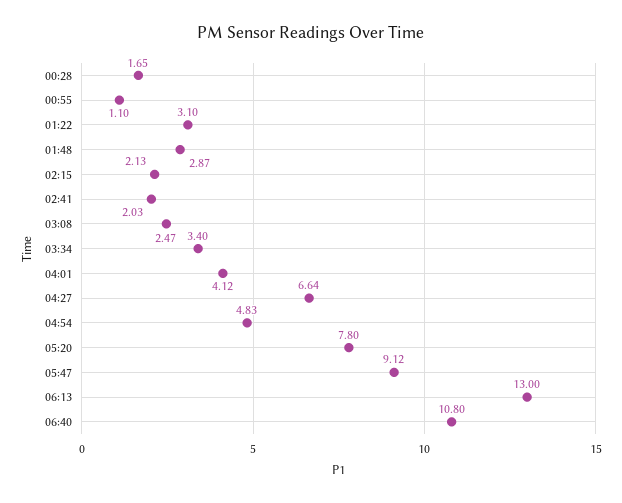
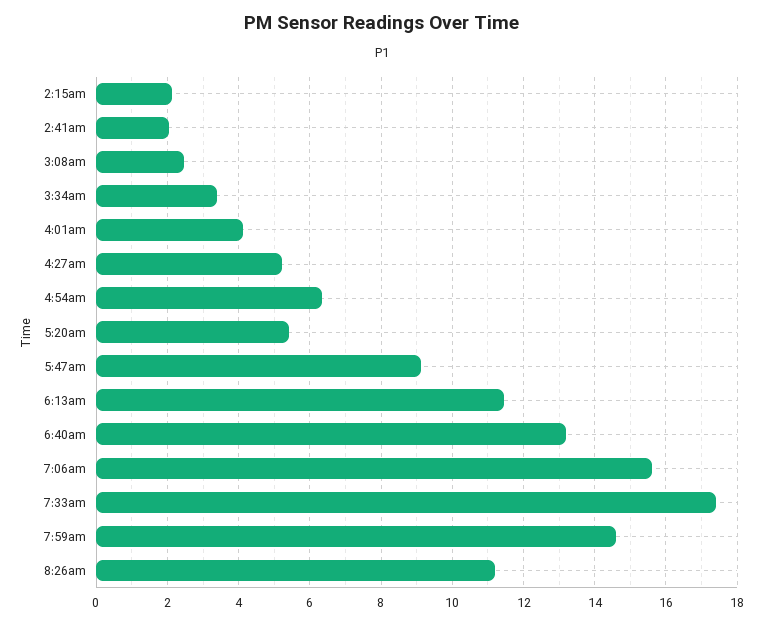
00:28: 1.65 -> none
00:55: 1.1 -> none
01:22: 3.1 -> none
01:48: 2.87 -> none
04:27: 6.64 -> 5.2
04:54: 4.83 -> 6.4
05:20: 7.8 -> 5.4
06:13: 13 -> 11.4
06:40: 10.8 -> 13.2
7:06am: none -> 15.6
7:33am: none -> 17.4
7:59am: none -> 14.6
8:26am: none -> 11.2

